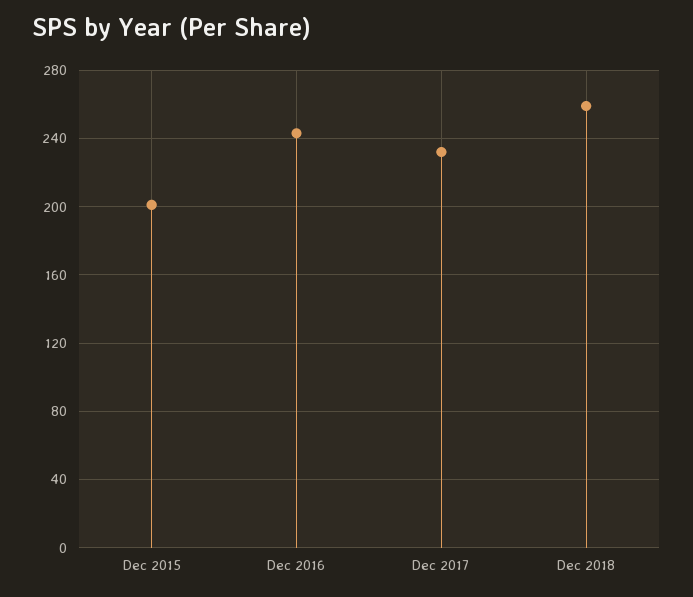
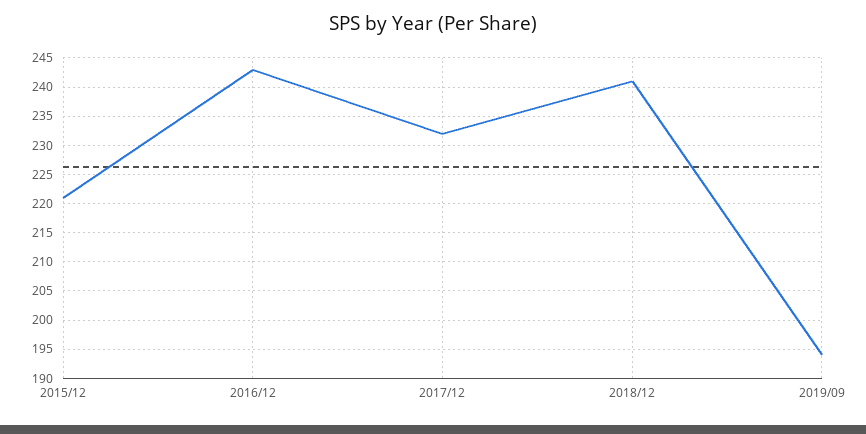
Dec 2015: 200 -> 220
Dec 2018: 260 -> 240
2019/09: none -> 195

